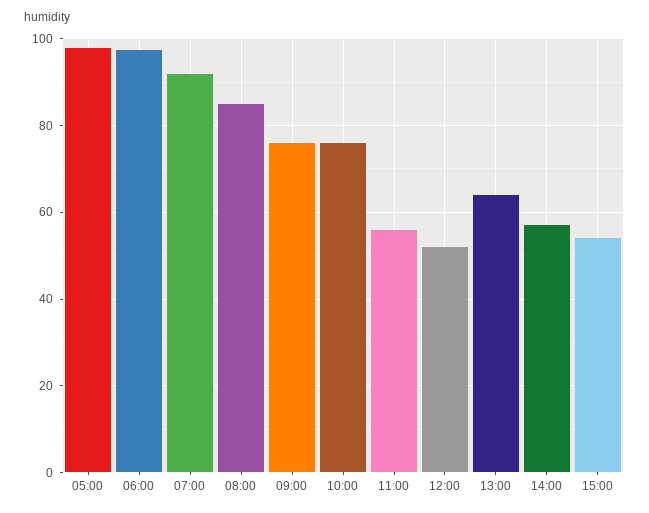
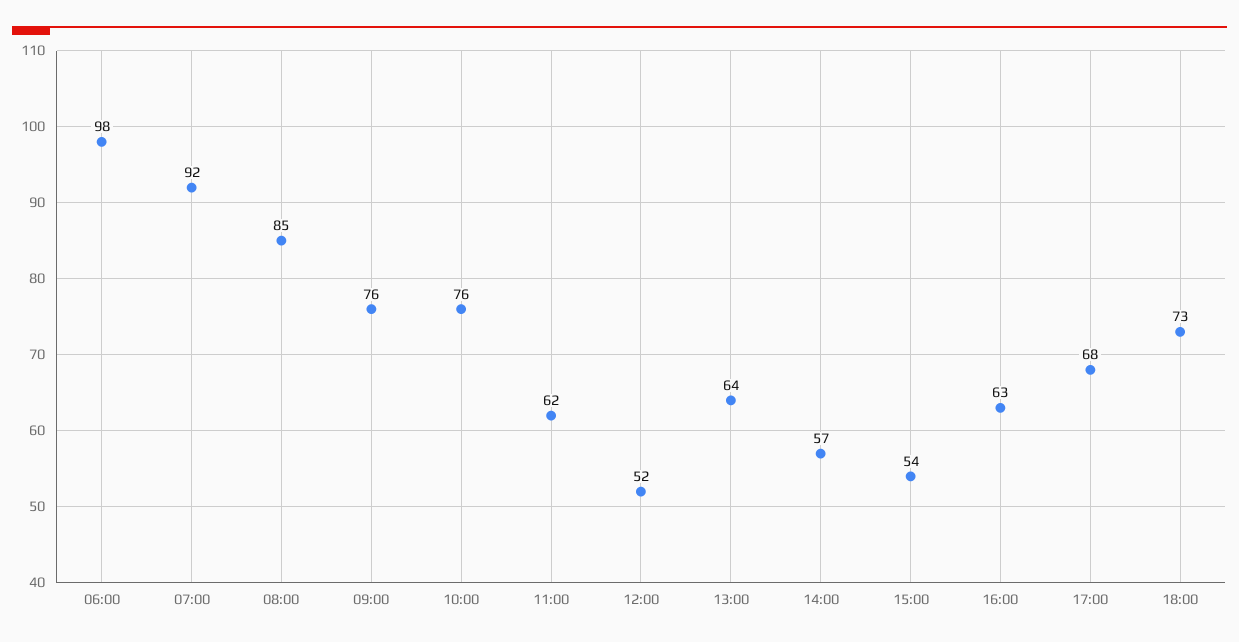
05:00: 98 -> none
11:00: 56 -> 62
16:00: none -> 63
17:00: none -> 68
18:00: none -> 73

